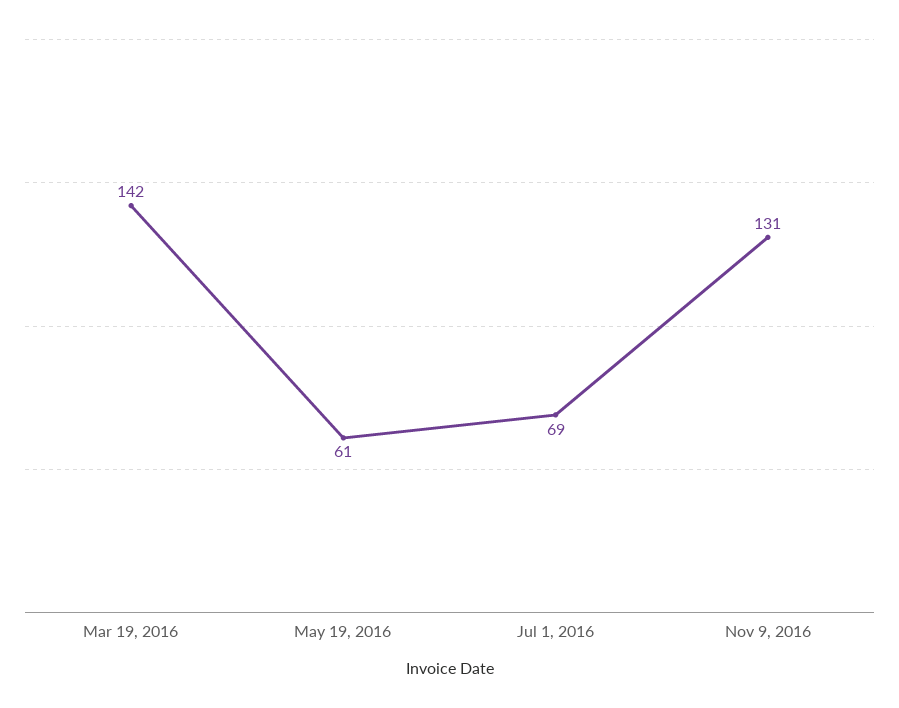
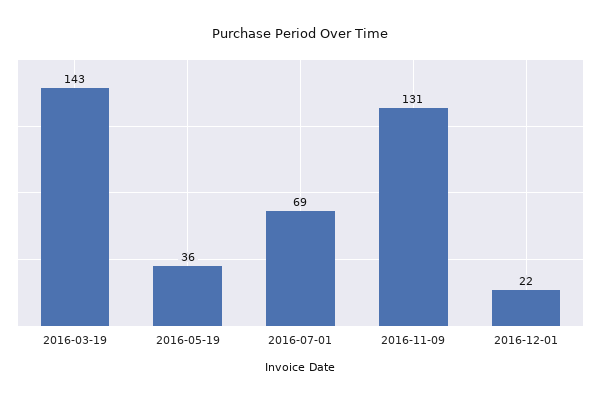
Mar 19, 2016: 142 -> 143
May 19, 2016: 61 -> 36
2016-12-01: none -> 22

